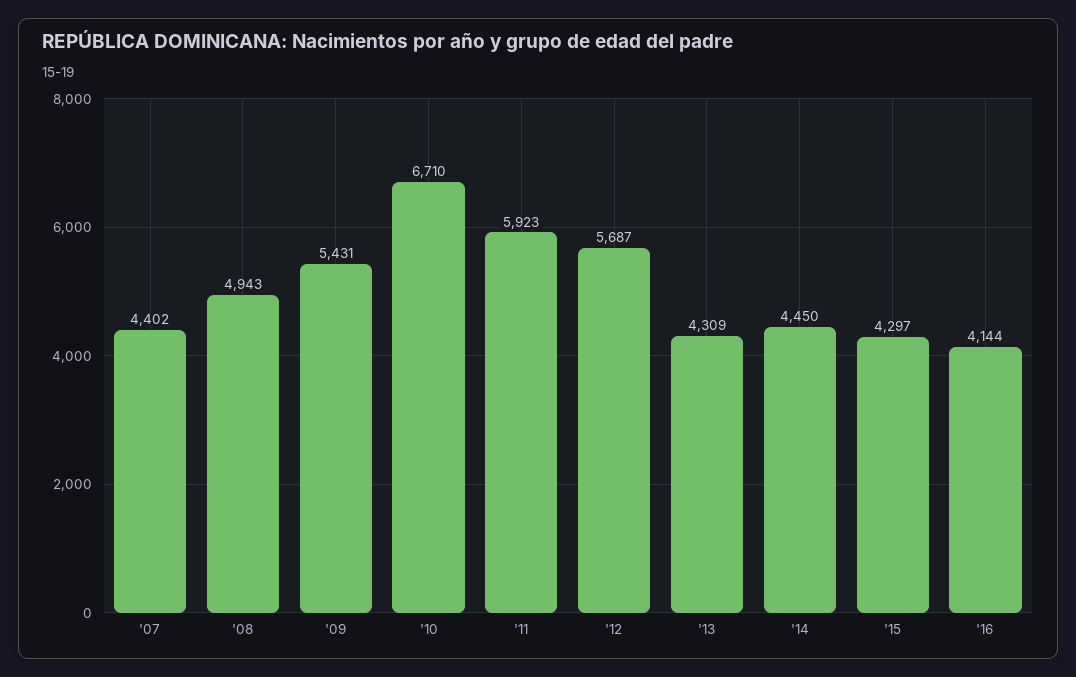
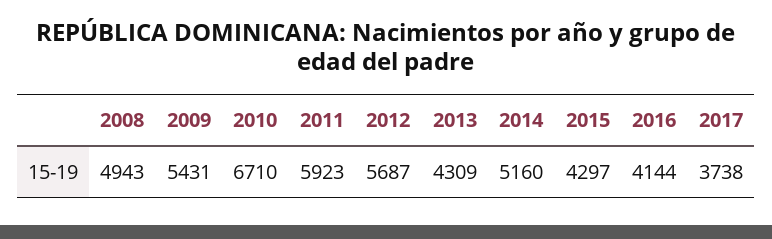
'07: 4402 -> none
'14: 4450 -> 5160
2017: none -> 3738

